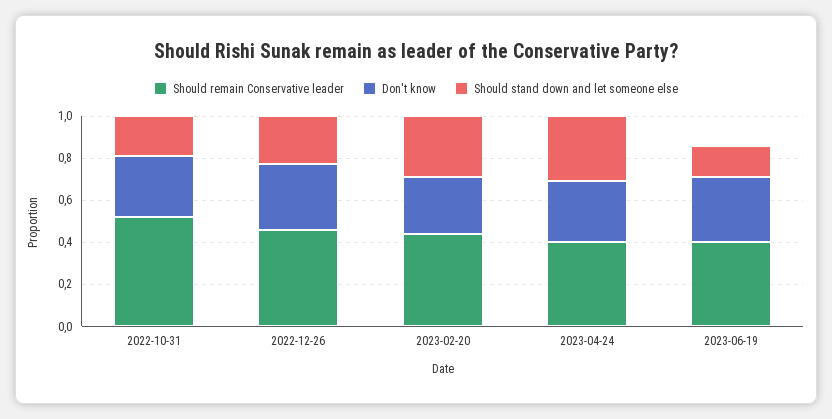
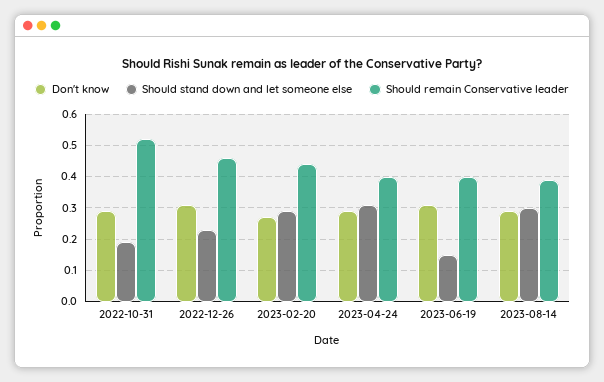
Don't know, 2023-08-14: none -> 0.3
Should stand down and let someone else, 2023-08-14: none -> 0.3
Should remain Conservative leader, 2023-08-14: none -> 0.4

